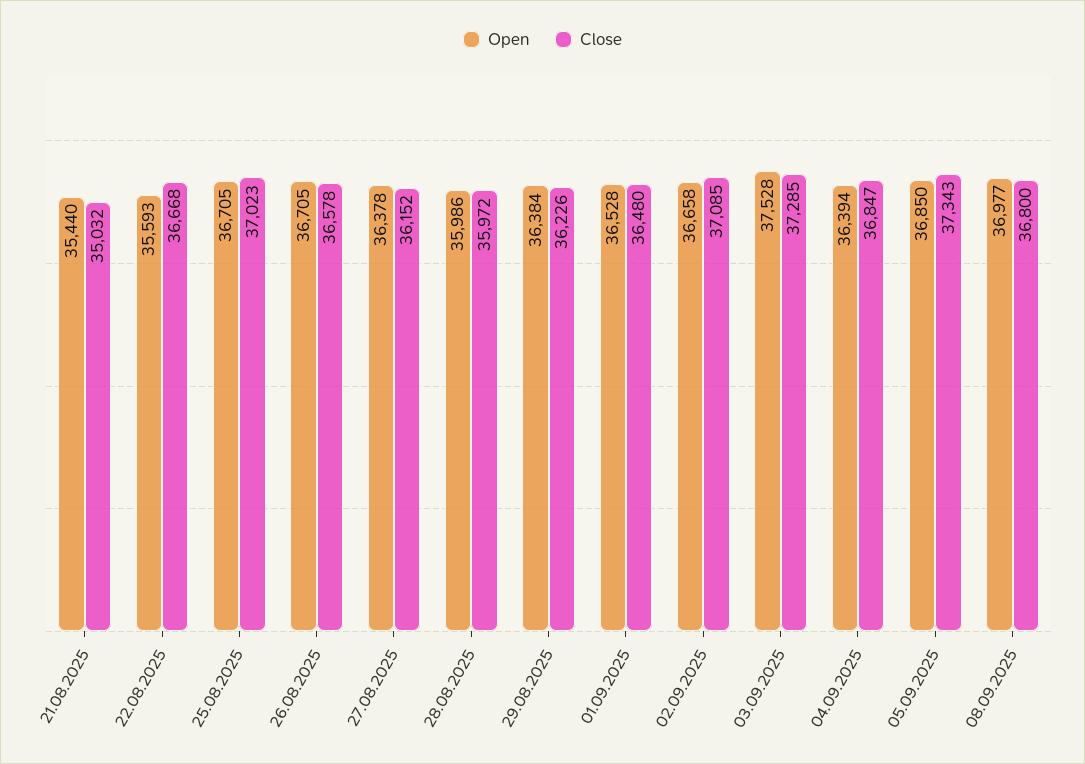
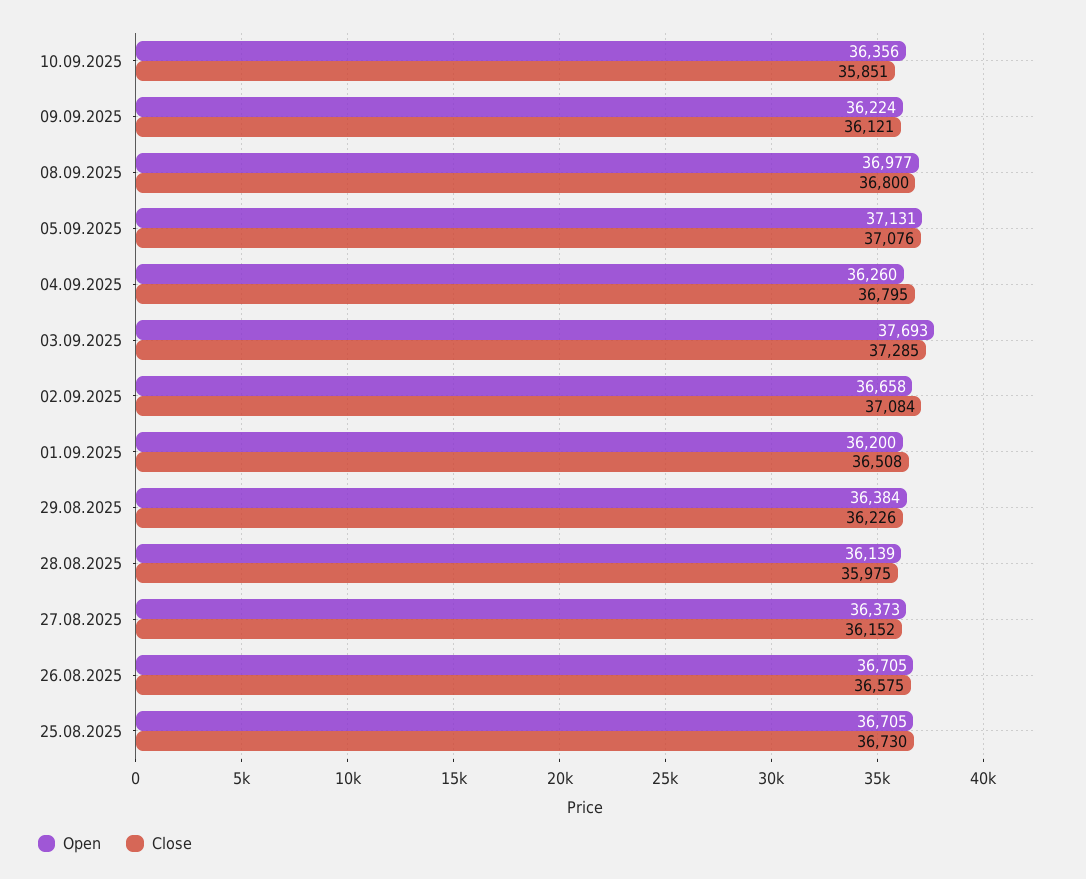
Open, 21.08.2025: 35440 -> none
Close, 21.08.2025: 35032 -> none
Open, 22.08.2025: 35593 -> none
Close, 22.08.2025: 36668 -> none
Close, 25.08.2025: 37023 -> 36730
Close, 26.08.2025: 36578 -> 36575
Open, 27.08.2025: 36378 -> 36373
Open, 28.08.2025: 35986 -> 36139
Close, 28.08.2025: 35972 -> 35975
Open, 01.09.2025: 36528 -> 36200
Close, 01.09.2025: 36480 -> 36508
Close, 02.09.2025: 37085 -> 37084
Open, 03.09.2025: 37528 -> 37693
Open, 04.09.2025: 36394 -> 36260
Close, 04.09.2025: 36847 -> 36795
Open, 05.09.2025: 36850 -> 37131
Close, 05.09.2025: 37343 -> 37076
Open, 10.09.2025: none -> 36356
Close, 10.09.2025: none -> 35851
Open, 09.09.2025: none -> 36224
Close, 09.09.2025: none -> 36121

